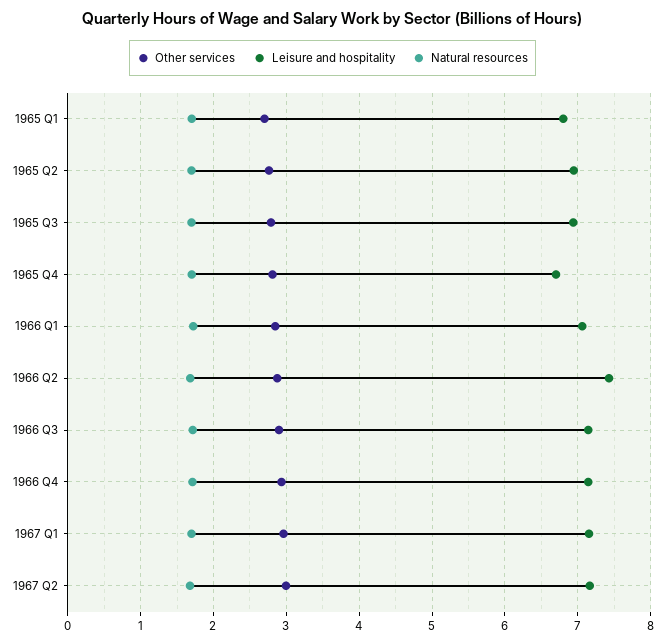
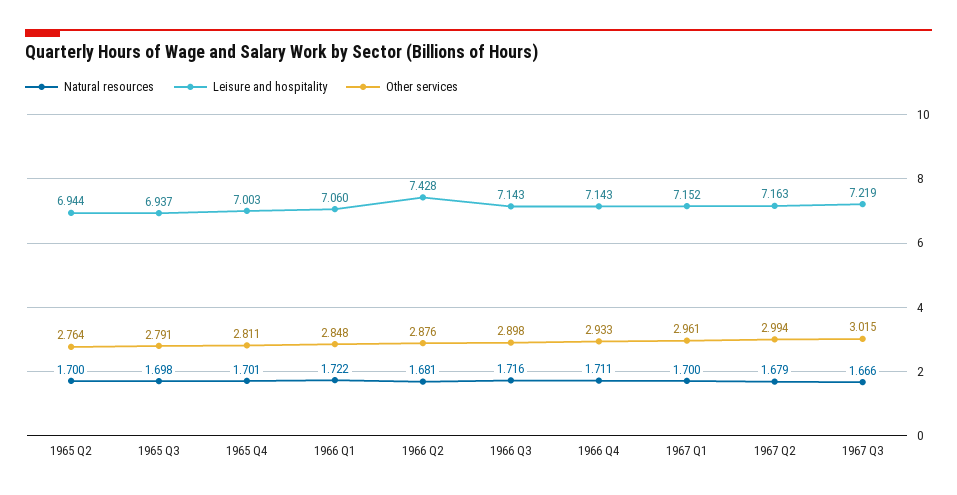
Other services, 1965 Q1: 2.7 -> none
Leisure and hospitality, 1965 Q1: 6.8 -> none
Natural resources, 1965 Q1: 1.7 -> none
Leisure and hospitality, 1965 Q4: 6.7 -> 7.003
Natural resources, 1967 Q3: none -> 1.666
Leisure and hospitality, 1967 Q3: none -> 7.219
Other services, 1967 Q3: none -> 3.015

